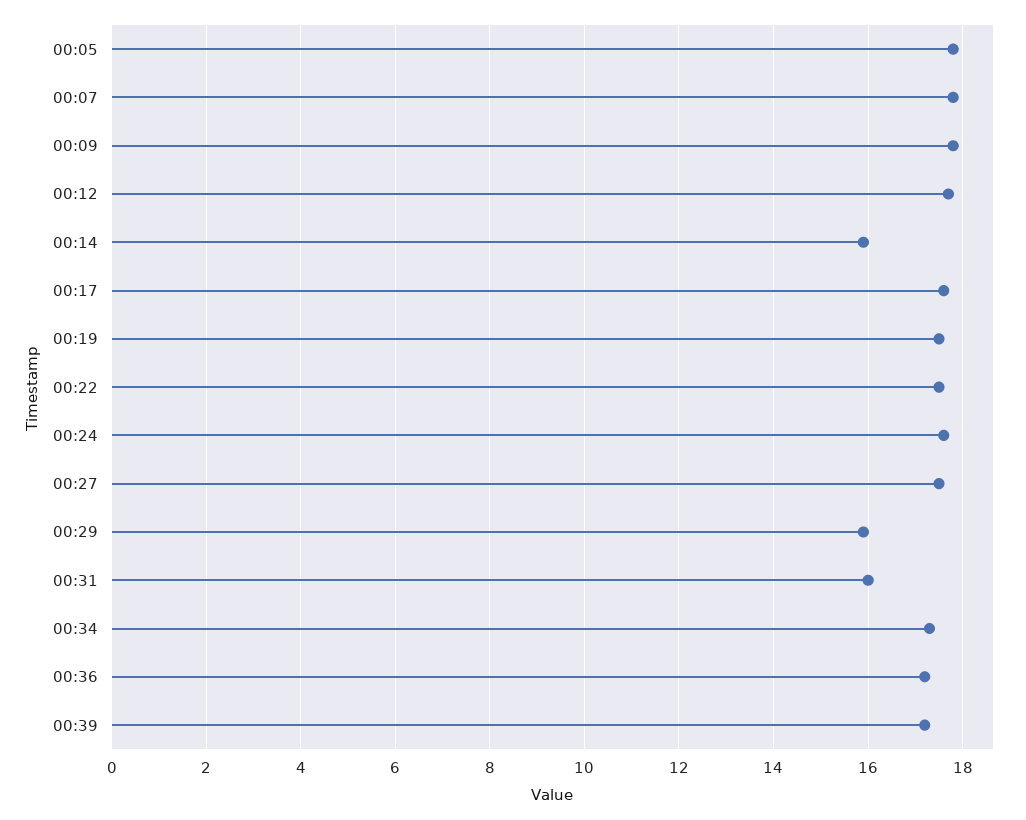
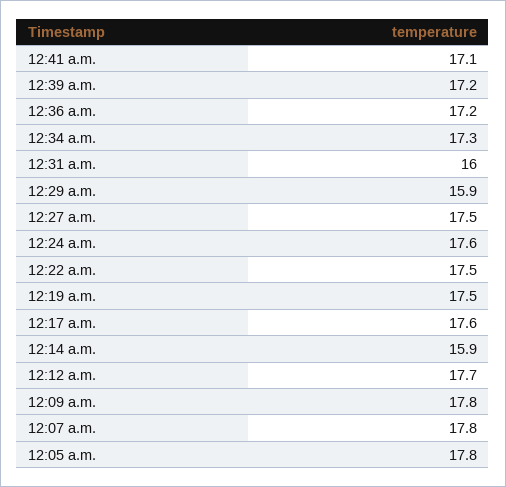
12:41 a.m.: none -> 17.1

